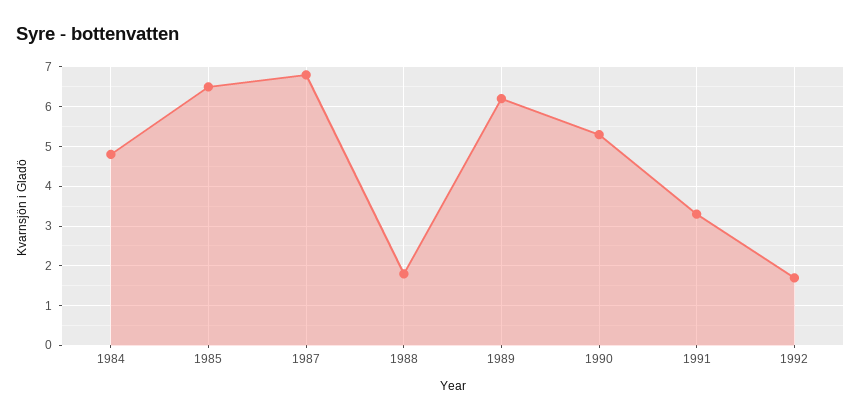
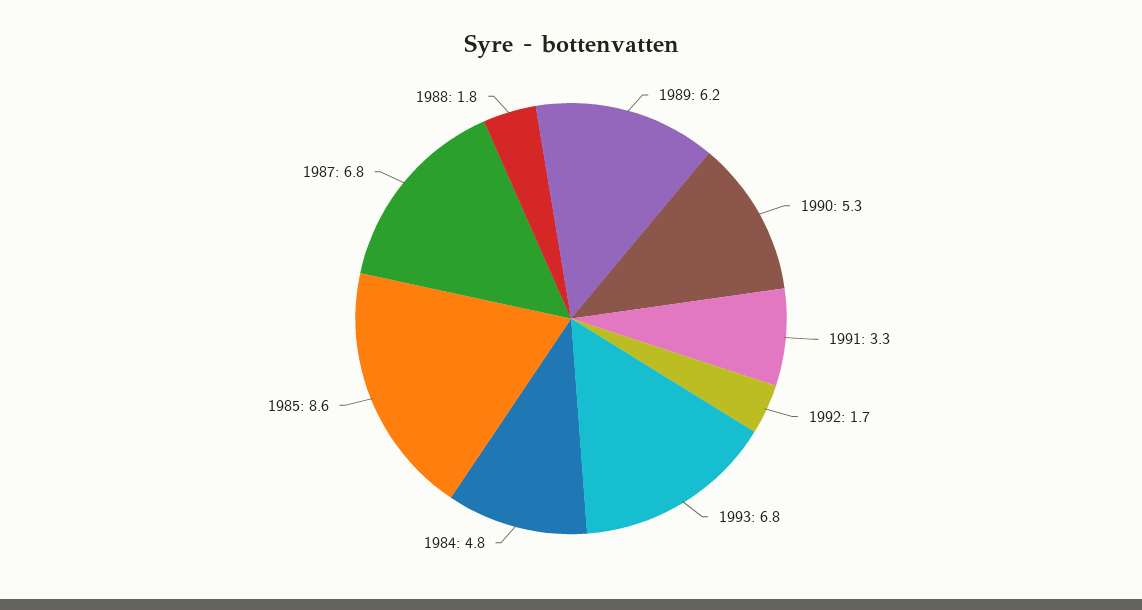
1985: 6.5 -> 8.6
1993: none -> 6.8

